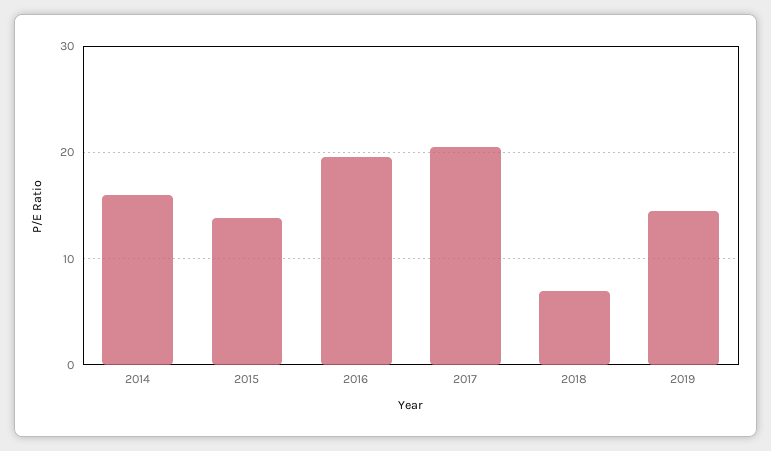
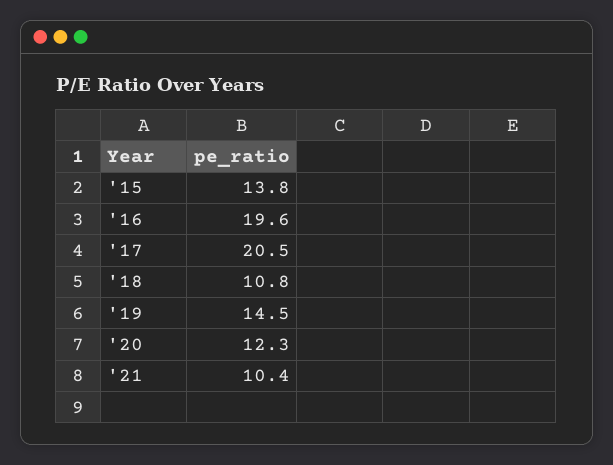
2014: 16 -> none
2018: 7 -> 10.8
'20: none -> 12.3
'21: none -> 10.4

